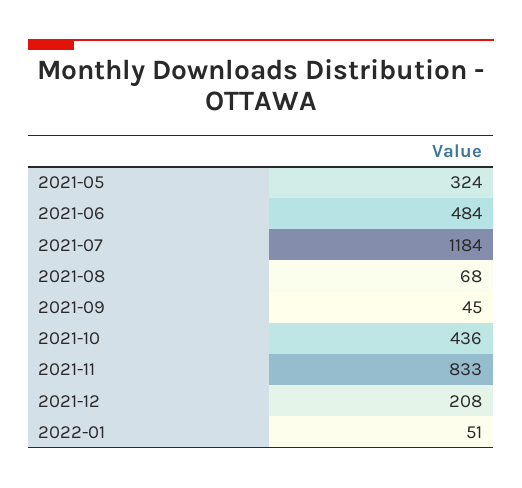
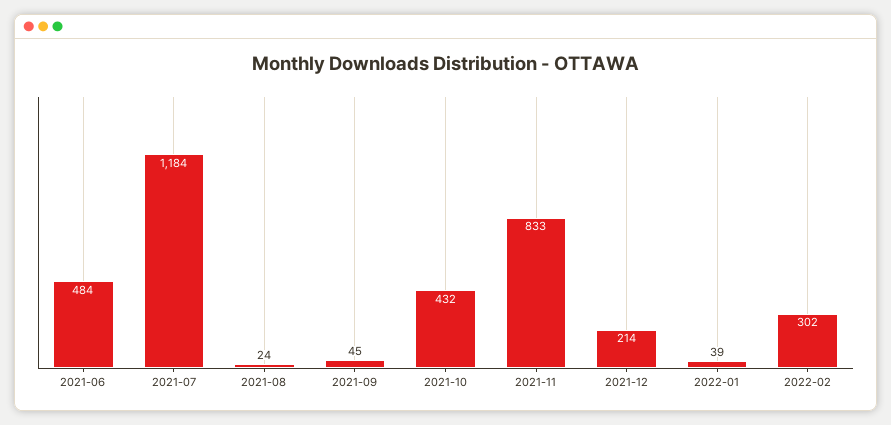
2021-05: 324 -> none
2021-08: 68 -> 24
2021-10: 436 -> 432
2021-12: 208 -> 214
2022-01: 51 -> 39
2022-02: none -> 302

